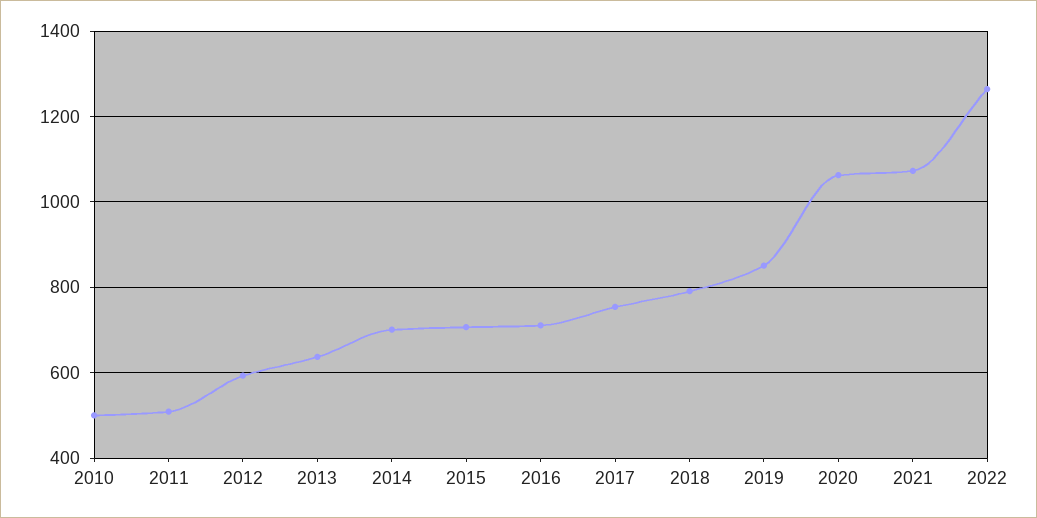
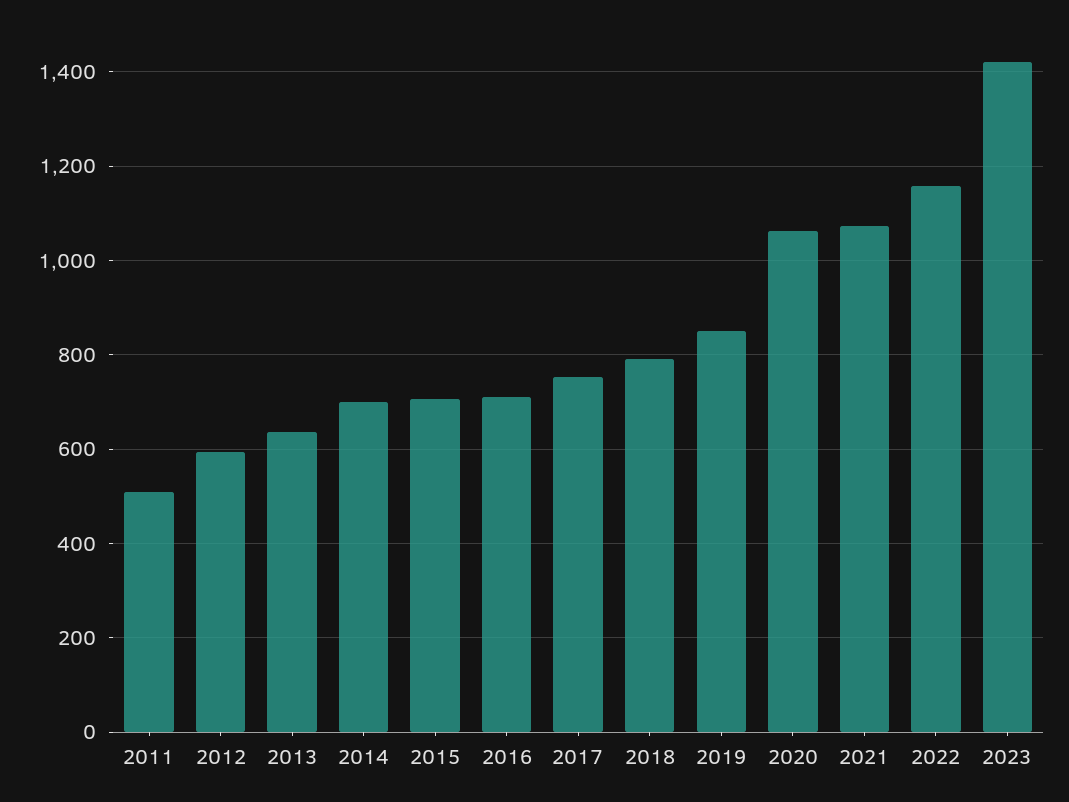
2010: 500 -> none
2022: 1260 -> 1160
2023: none -> 1420

